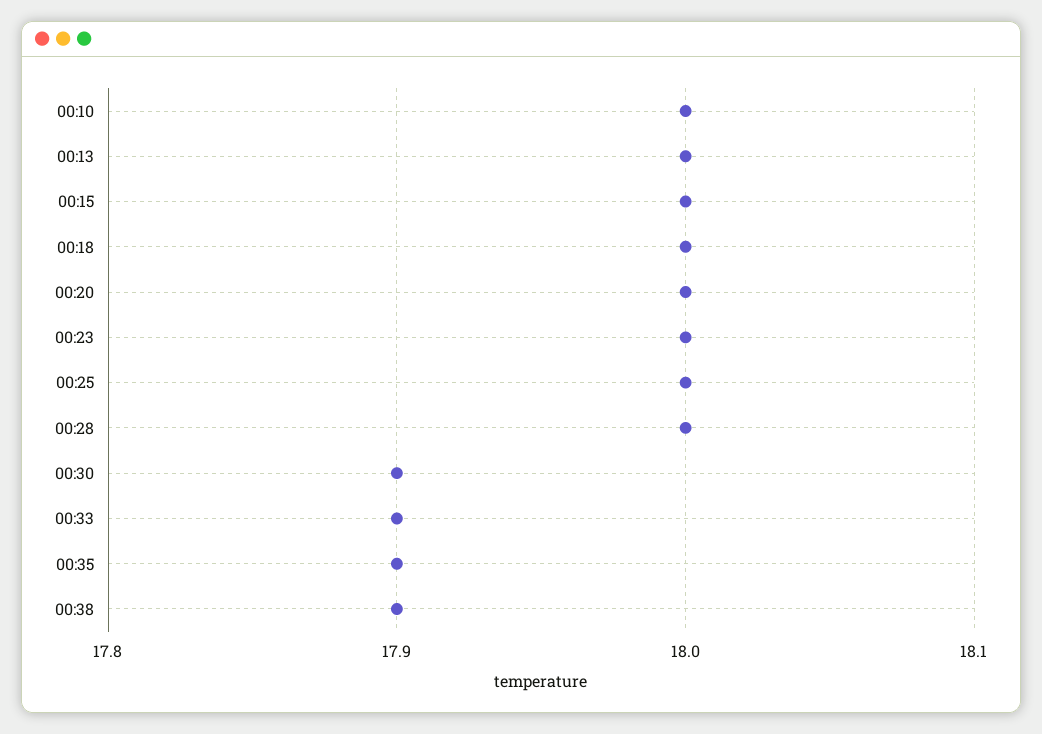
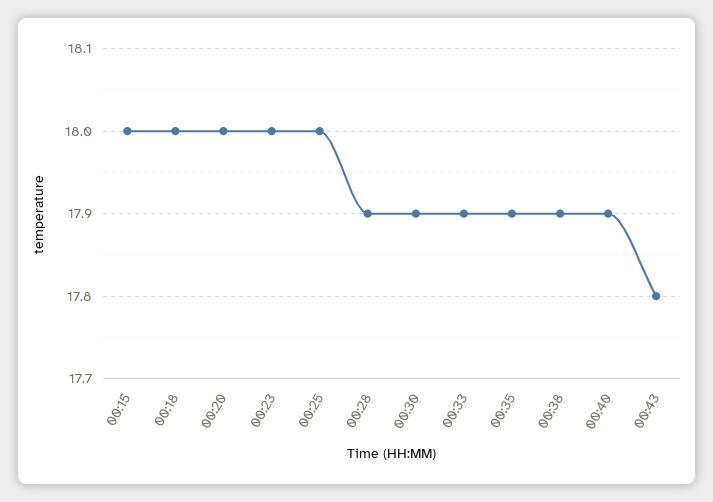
00:10: 18 -> none
00:13: 18 -> none
00:28: 18 -> 17.9
00:40: none -> 17.9
00:43: none -> 17.8

